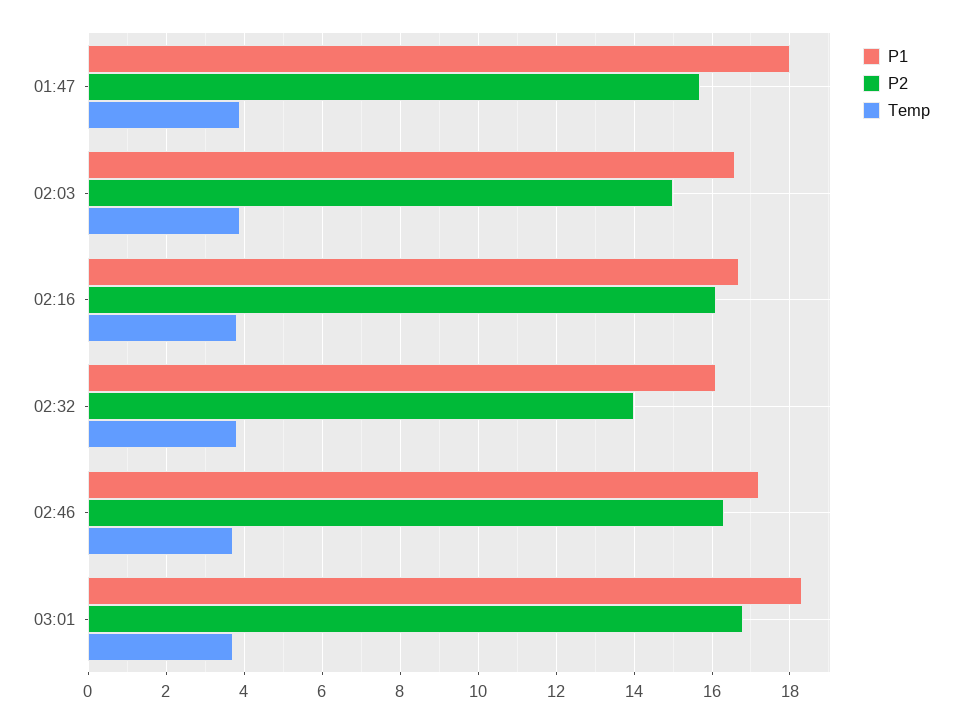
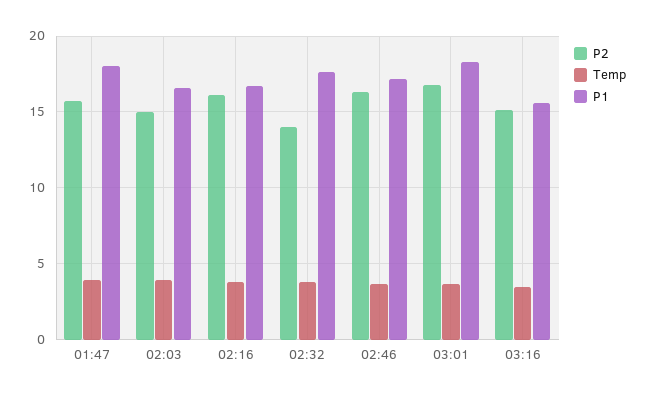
P1, 02:32: 16 -> 17.5
P2, 03:16: none -> 15
Temp, 03:16: none -> 3.5
P1, 03:16: none -> 15.5

